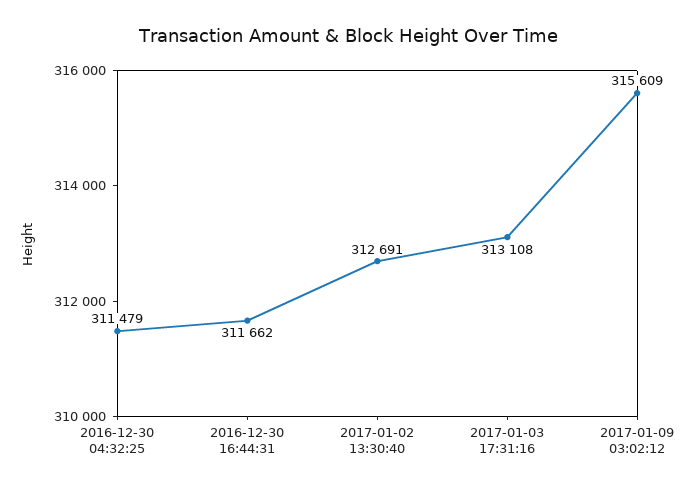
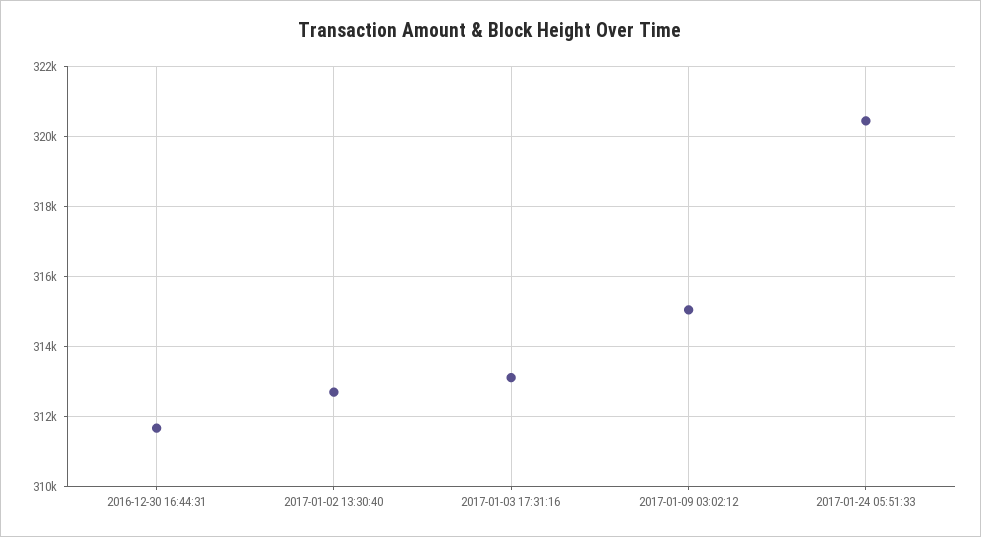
2016-12-30 04:32:25: 311479 -> none
2017-01-09 03:02:12: 315609 -> 315000
2017-01-24 05:51:33: none -> 320400

